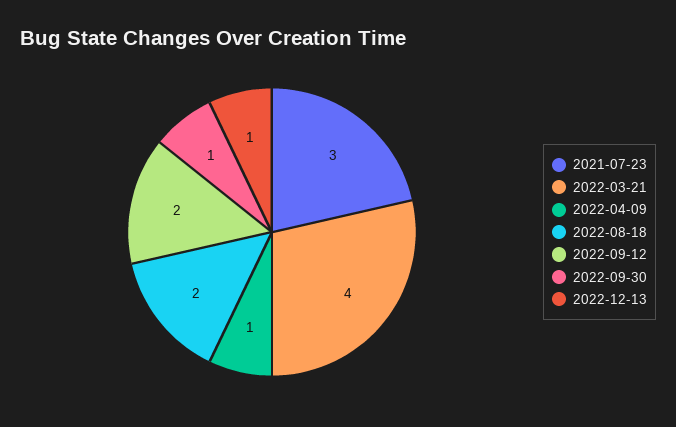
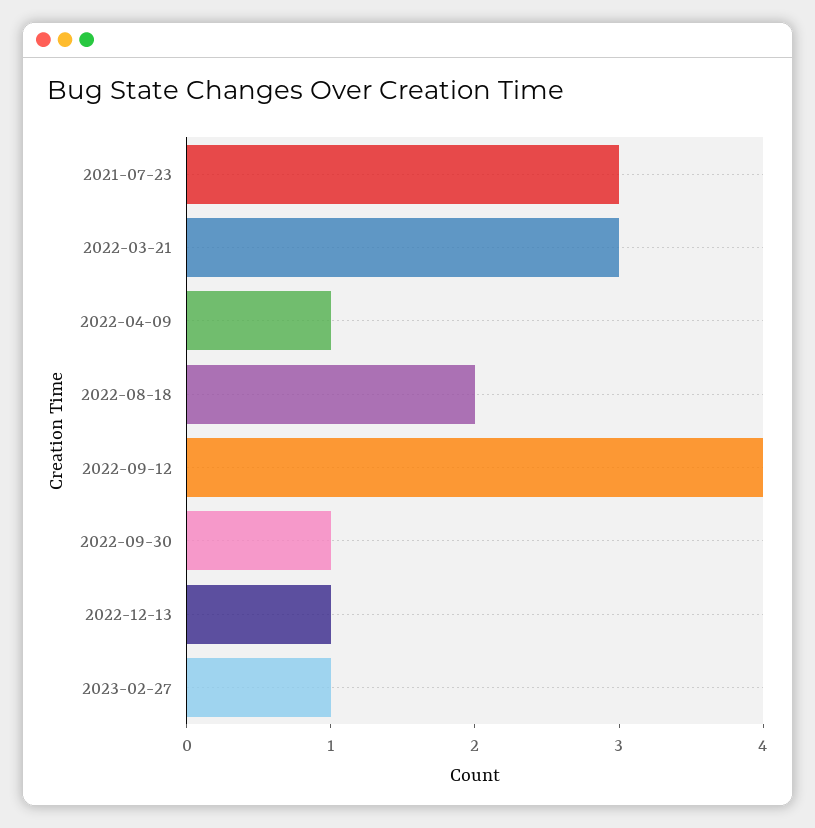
2022-03-21: 4 -> 3
2022-09-12: 2 -> 4
2023-02-27: none -> 1

